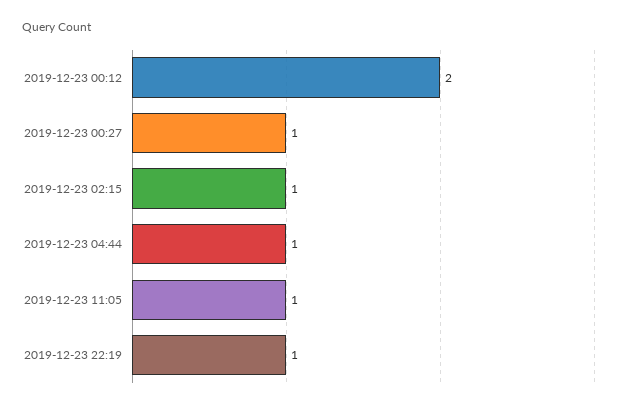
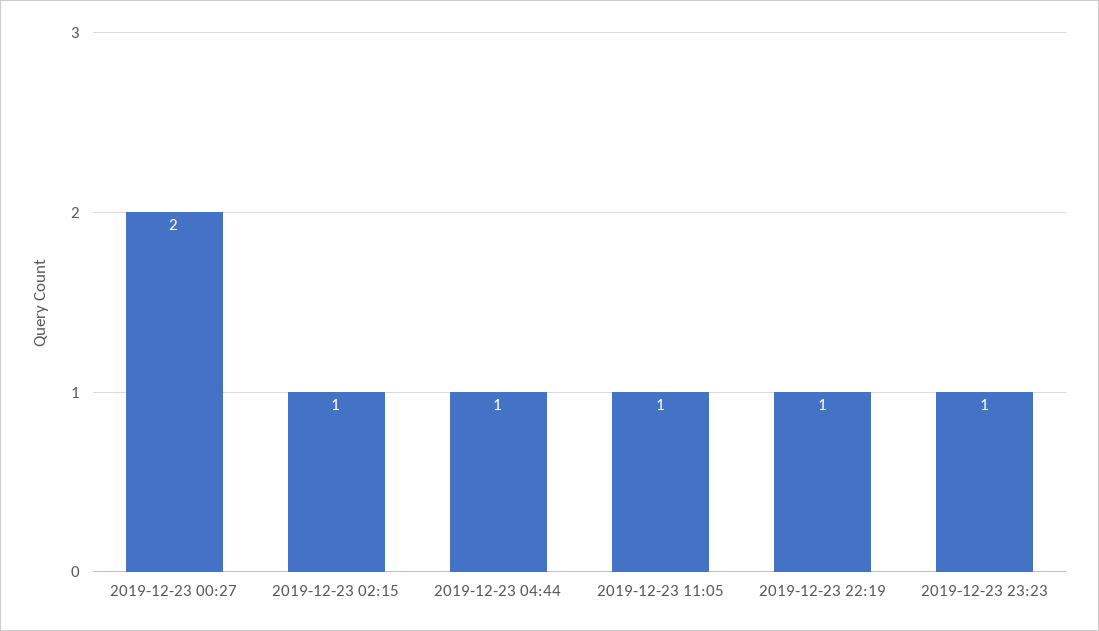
2019-12-23 00:12: 2 -> none
2019-12-23 00:27: 1 -> 2
2019-12-23 23:23: none -> 1

